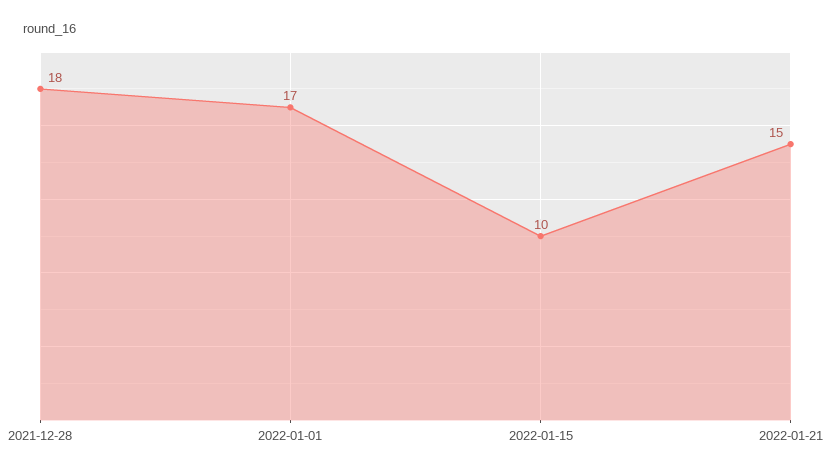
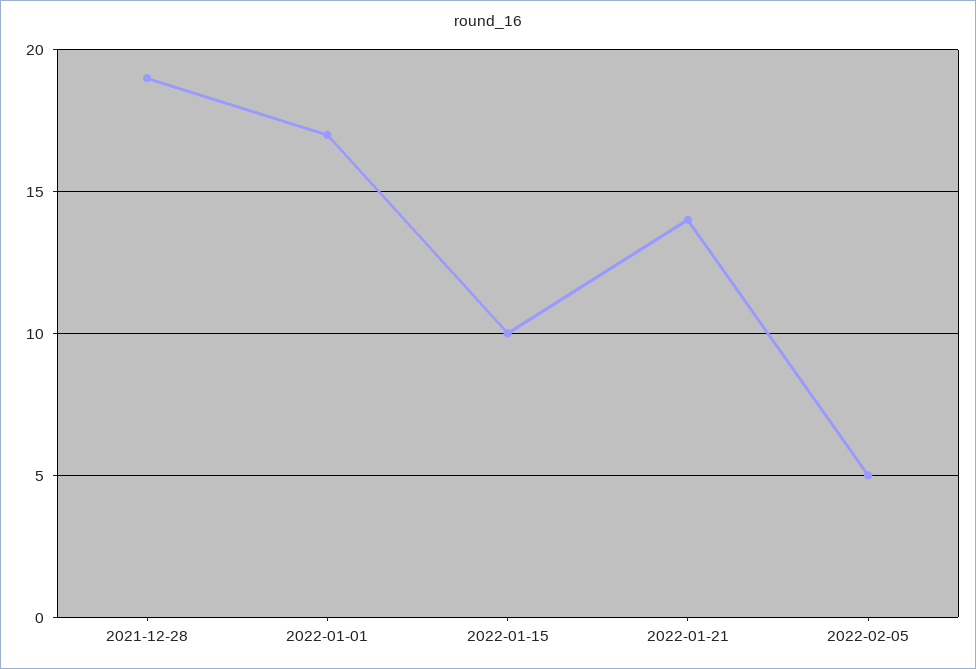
2021-12-28: 18 -> 19
2022-01-21: 15 -> 14
2022-02-05: none -> 5

